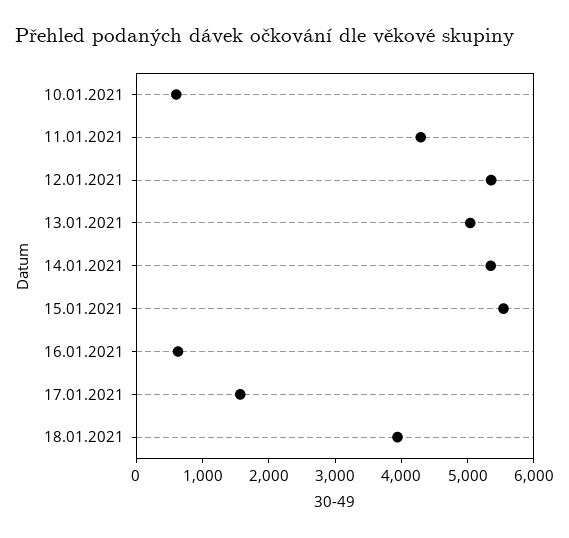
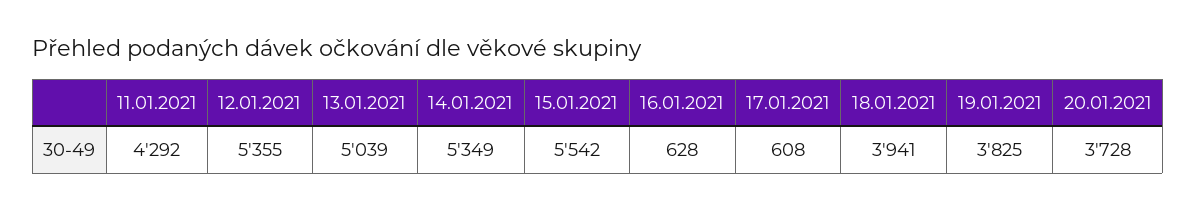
10.01.2021: 600 -> none
17.01.2021: 1600 -> 608
19.01.2021: none -> 3825
20.01.2021: none -> 3728

